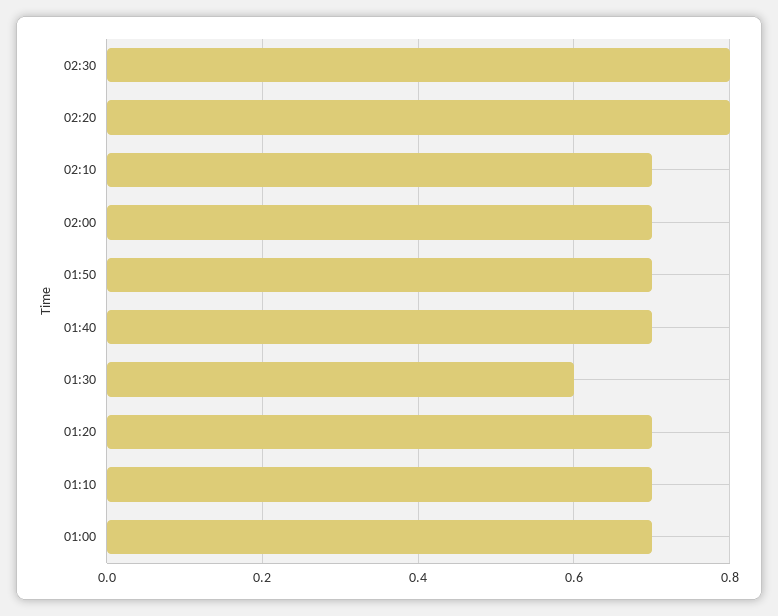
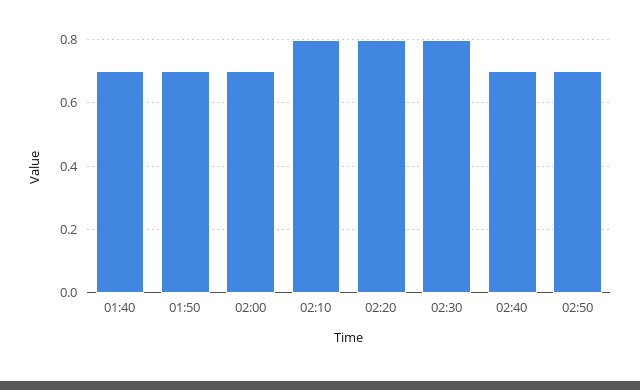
02:10: 0.7 -> 0.8
01:30: 0.6 -> none
01:20: 0.7 -> none
01:10: 0.7 -> none
01:00: 0.7 -> none
02:40: none -> 0.7
02:50: none -> 0.7

